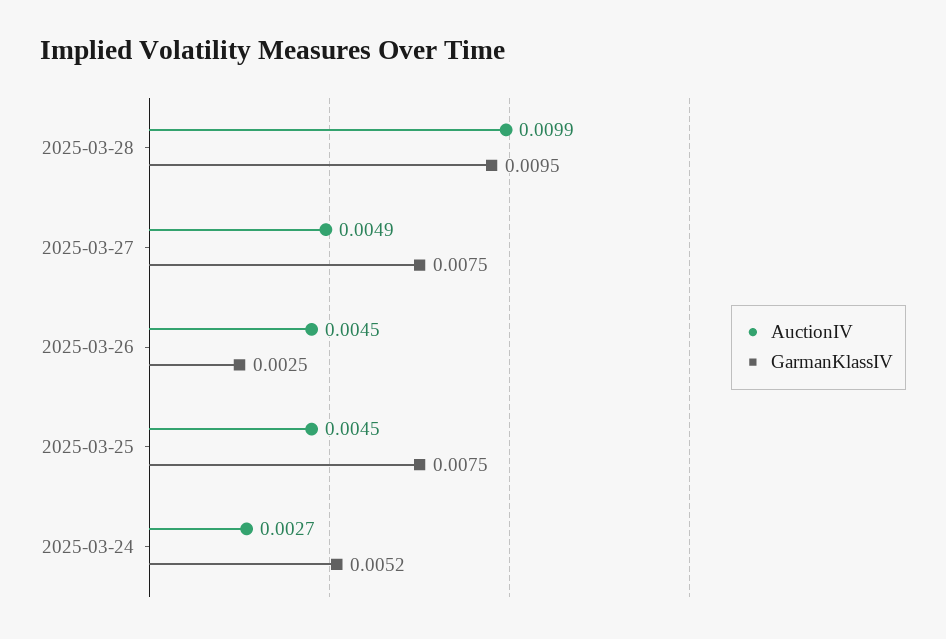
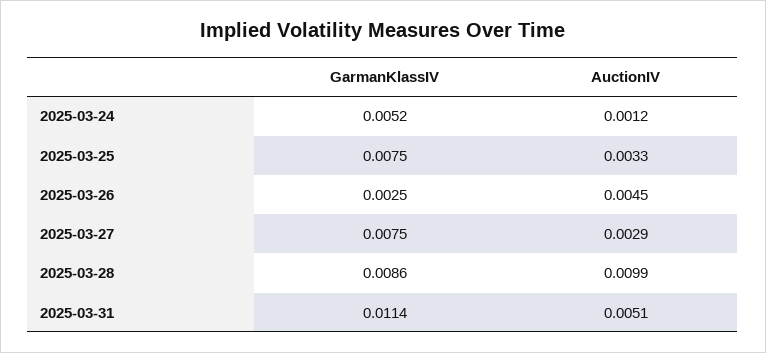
GarmanKlassIV, 2025-03-28: 0.0095 -> 0.0086
AuctionIV, 2025-03-27: 0.0049 -> 0.0029
AuctionIV, 2025-03-25: 0.0045 -> 0.0033
AuctionIV, 2025-03-24: 0.0027 -> 0.0012
GarmanKlassIV, 2025-03-31: none -> 0.0114
AuctionIV, 2025-03-31: none -> 0.0051

